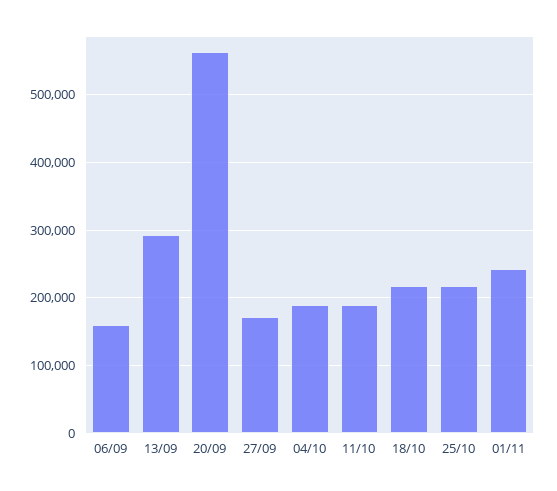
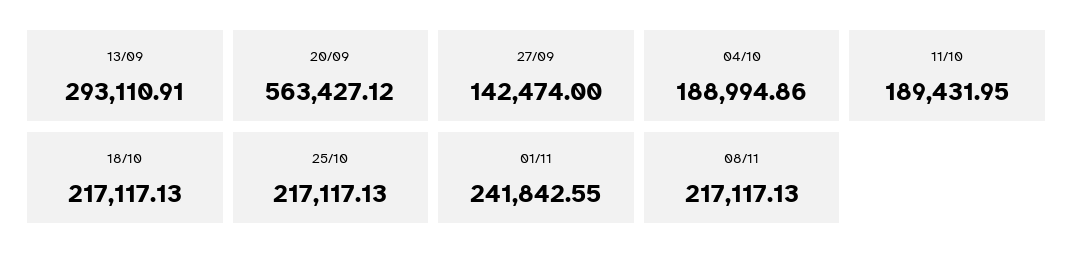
06/09: 160000 -> none
27/09: 170000 -> 142474
08/11: none -> 217117.13

